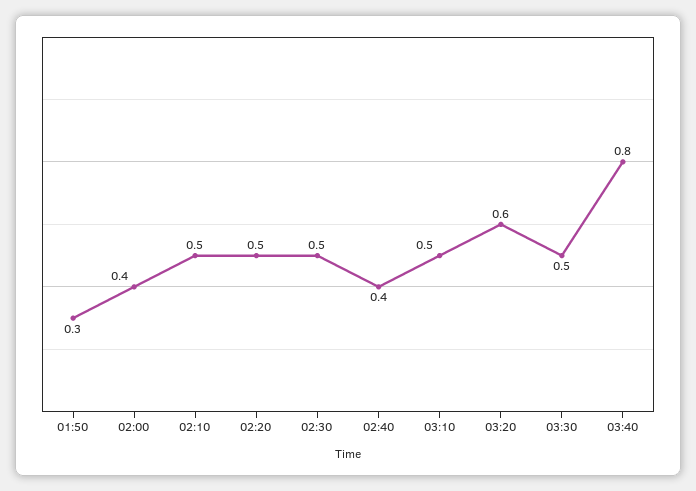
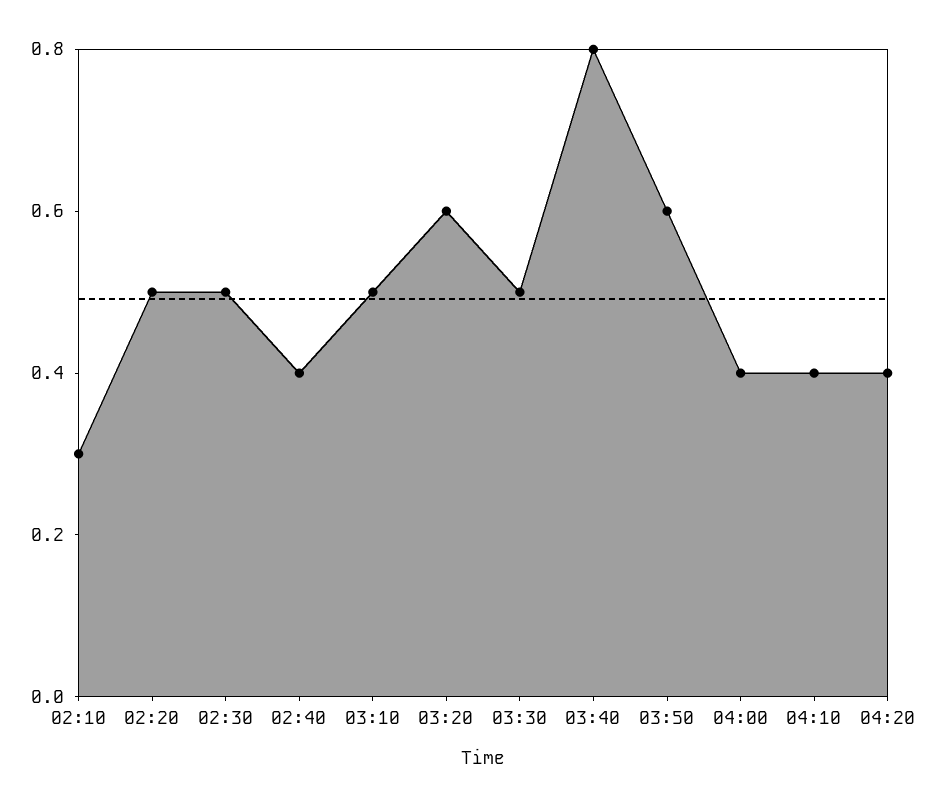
01:50: 0.3 -> none
02:00: 0.4 -> none
02:10: 0.5 -> 0.3
03:50: none -> 0.6
04:00: none -> 0.4
04:10: none -> 0.4
04:20: none -> 0.4

